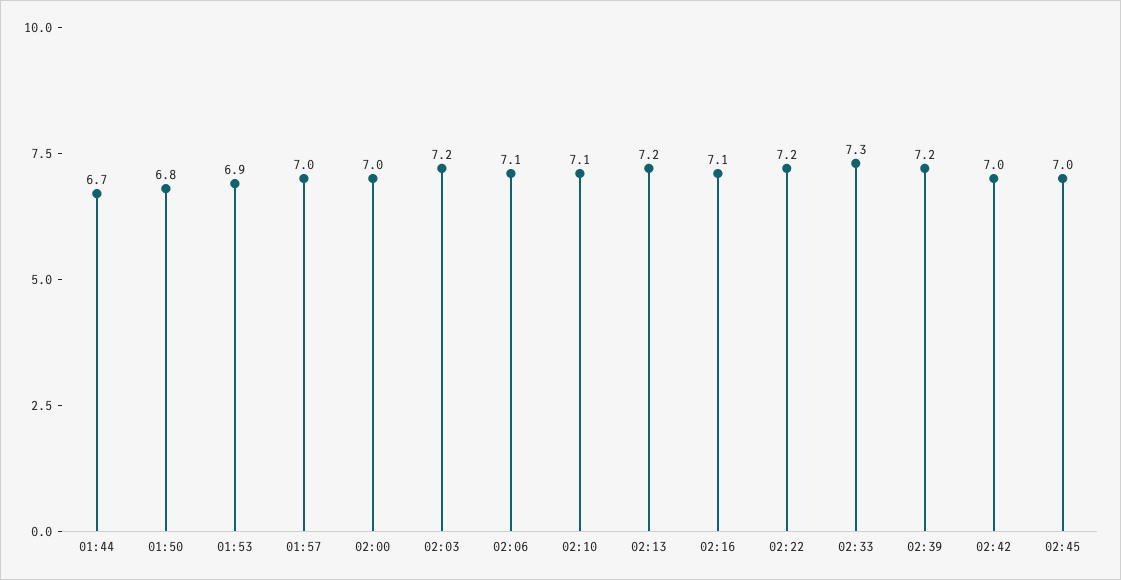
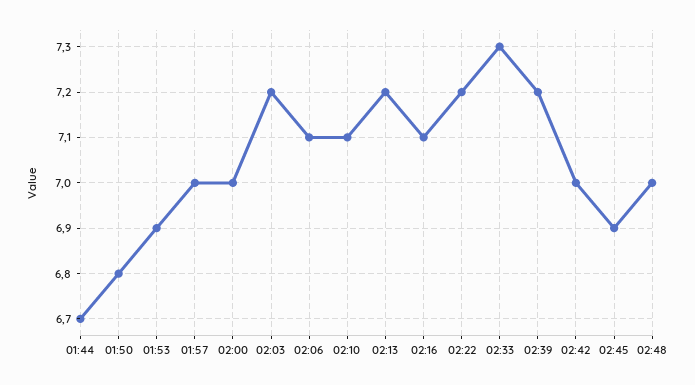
02:45: 7 -> 6.9
02:48: none -> 7

